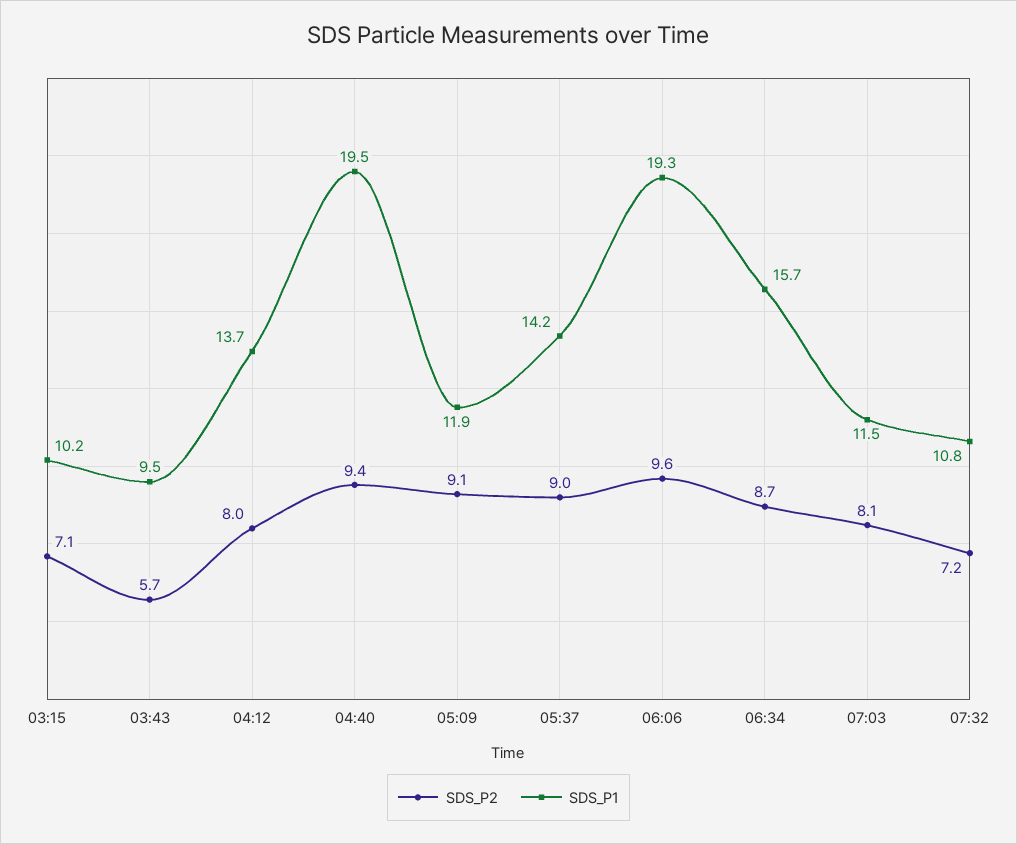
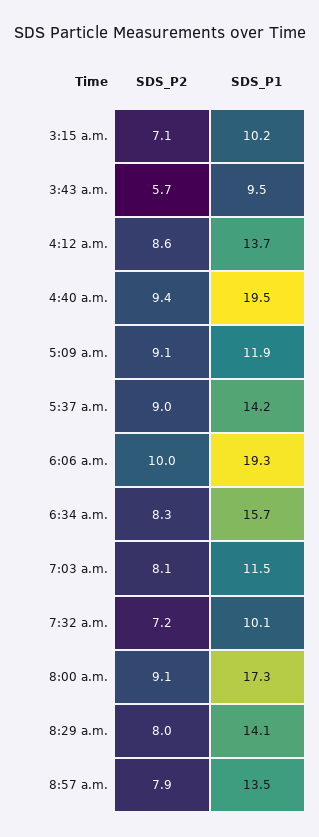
SDS_P2, 04:12: 8 -> 8.6
SDS_P2, 06:06: 9.6 -> 10
SDS_P2, 06:34: 8.7 -> 8.3
SDS_P1, 07:32: 10.8 -> 10.1
SDS_P2, 8:00 a.m.: none -> 9.1
SDS_P1, 8:00 a.m.: none -> 17.3
SDS_P2, 8:29 a.m.: none -> 8
SDS_P1, 8:29 a.m.: none -> 14.1
SDS_P2, 8:57 a.m.: none -> 7.9
SDS_P1, 8:57 a.m.: none -> 13.5

